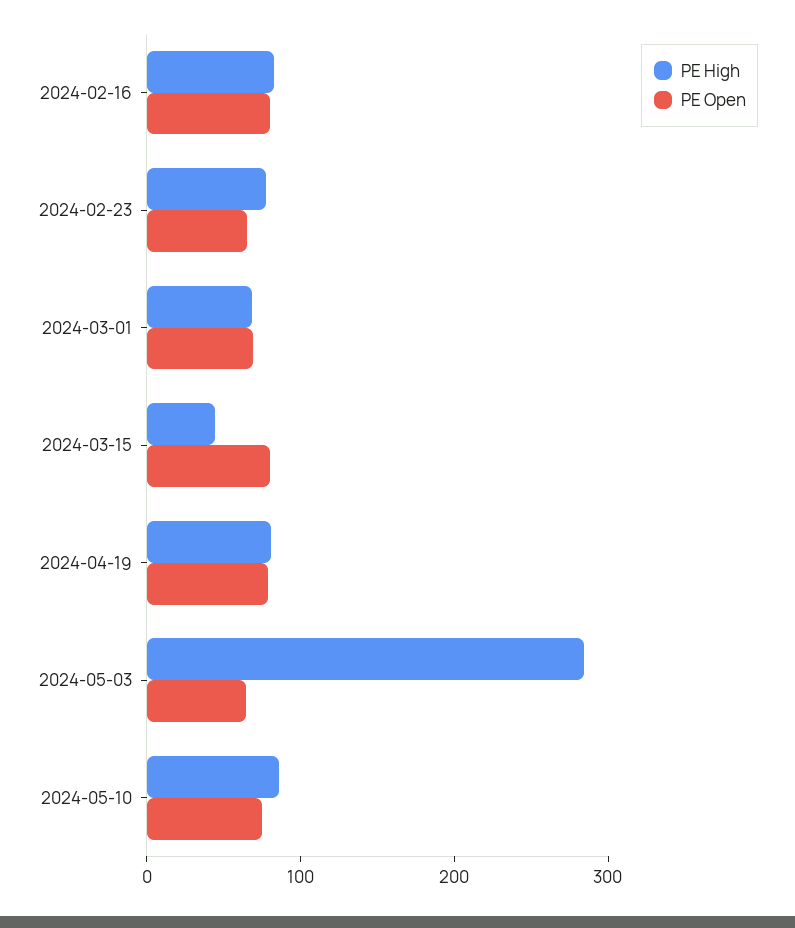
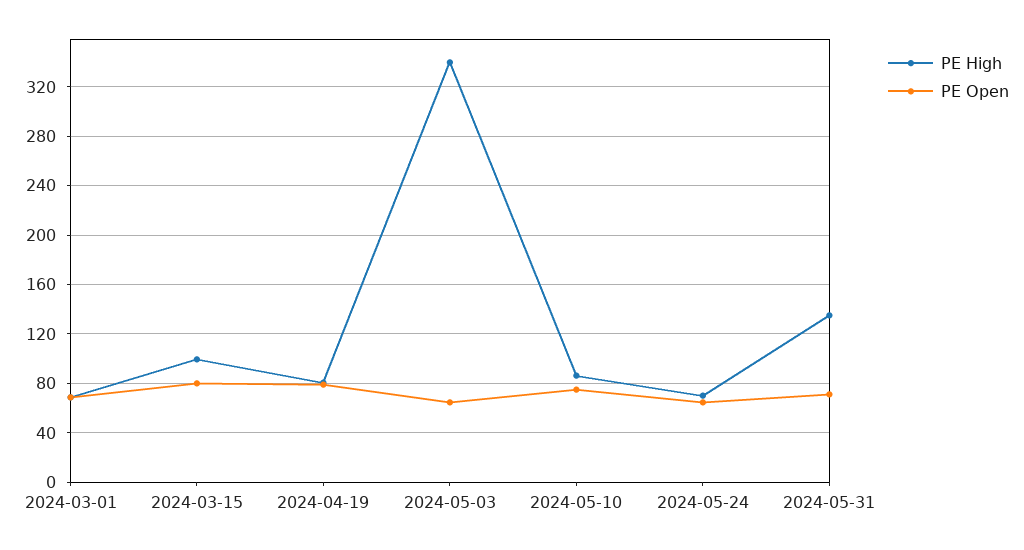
PE High, 2024-02-16: 80 -> none
PE Open, 2024-02-16: 80 -> none
PE High, 2024-02-23: 80 -> none
PE Open, 2024-02-23: 60 -> none
PE High, 2024-03-15: 40 -> 100
PE High, 2024-05-03: 280 -> 340
PE High, 2024-05-24: none -> 70
PE Open, 2024-05-24: none -> 65
PE High, 2024-05-31: none -> 135
PE Open, 2024-05-31: none -> 70

